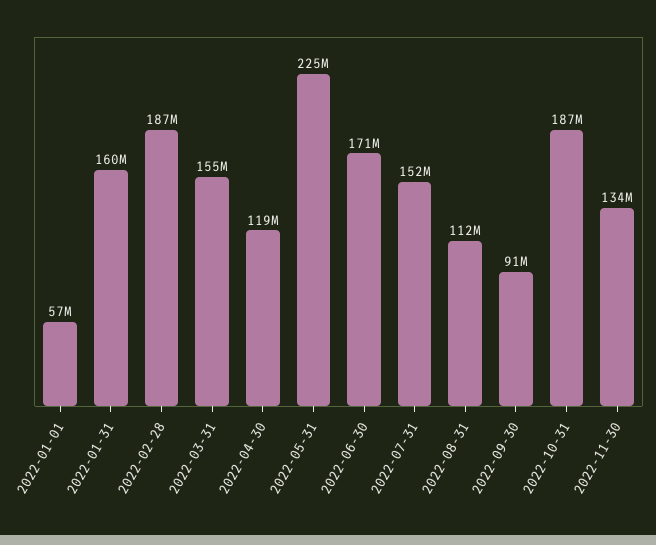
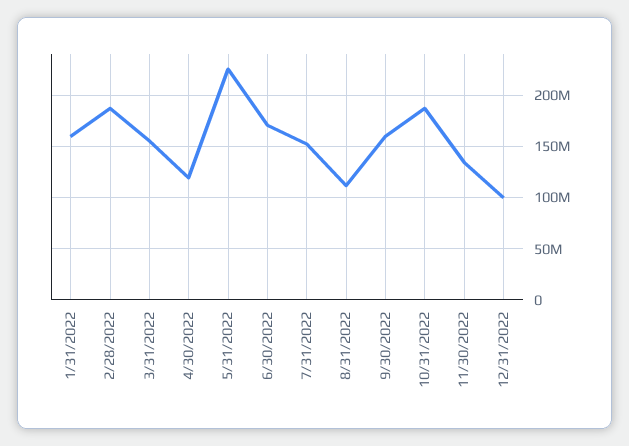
2022-01-01: 57000000 -> none
2022-09-30: 91000000 -> 160000000
12/31/2022: none -> 100000000

